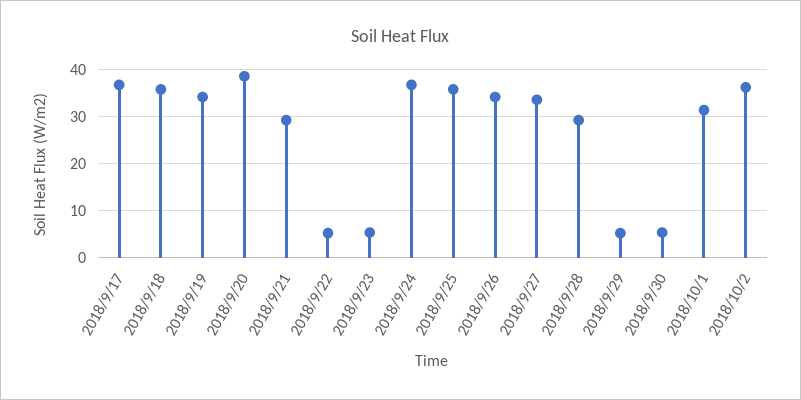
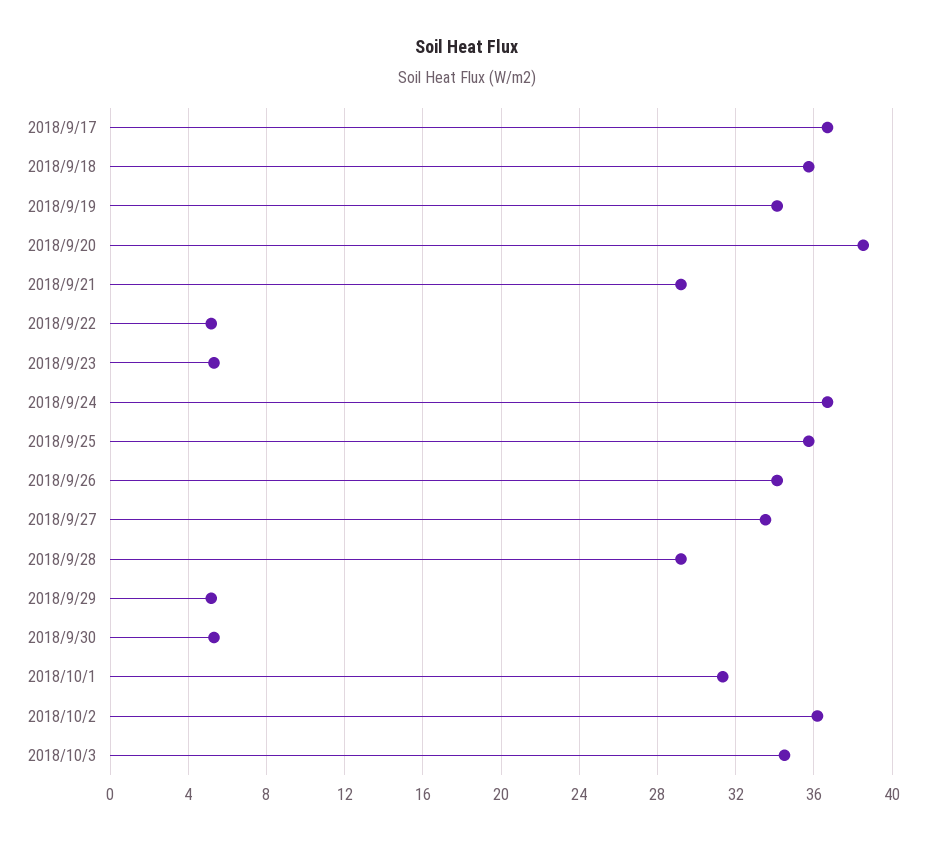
2018/10/3: none -> 34.5

